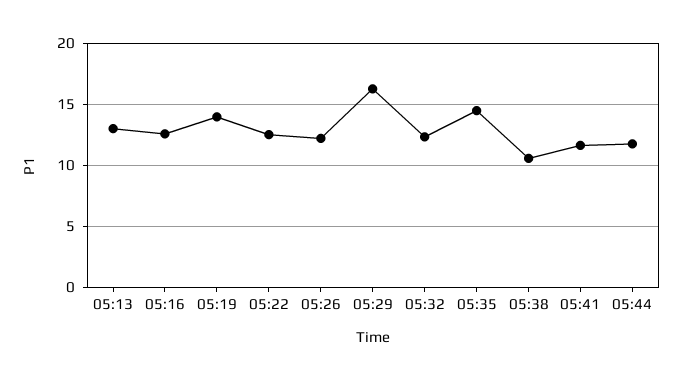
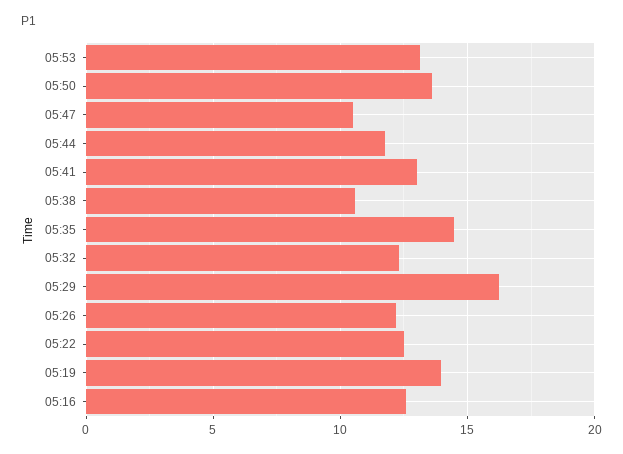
05:13: 13 -> none
05:41: 11.5 -> 13
05:53: none -> 13
05:50: none -> 13.5
05:47: none -> 10.5

